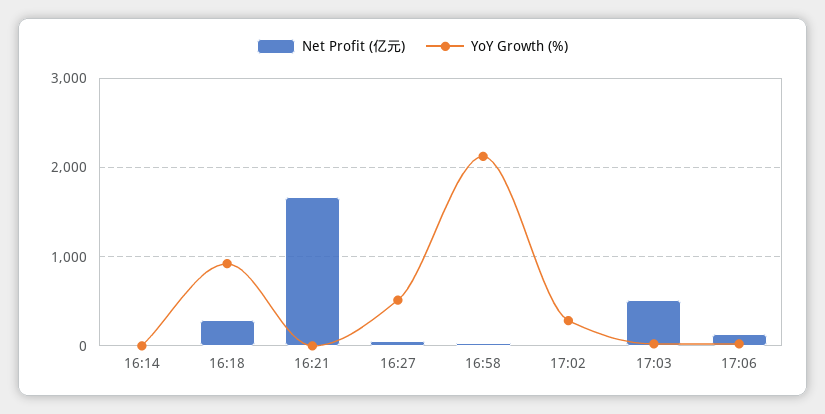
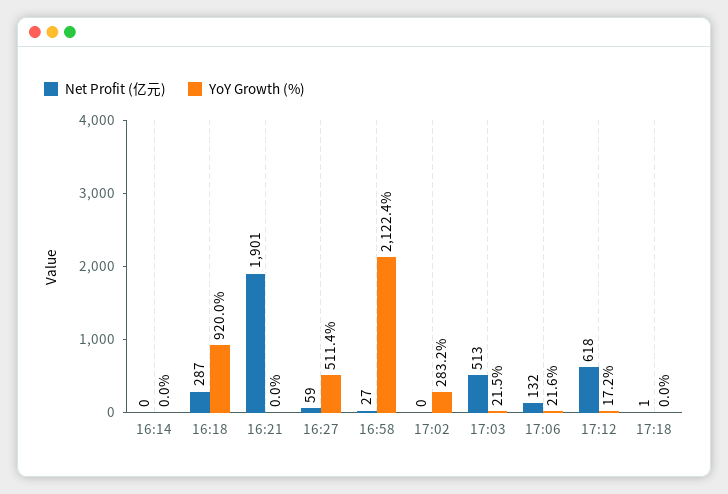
Net Profit (亿元), 16:21: 1700 -> 1901
Net Profit (亿元), 17:12: none -> 618
YoY Growth (%), 17:12: none -> 17.2
Net Profit (亿元), 17:18: none -> 1
YoY Growth (%), 17:18: none -> 0

